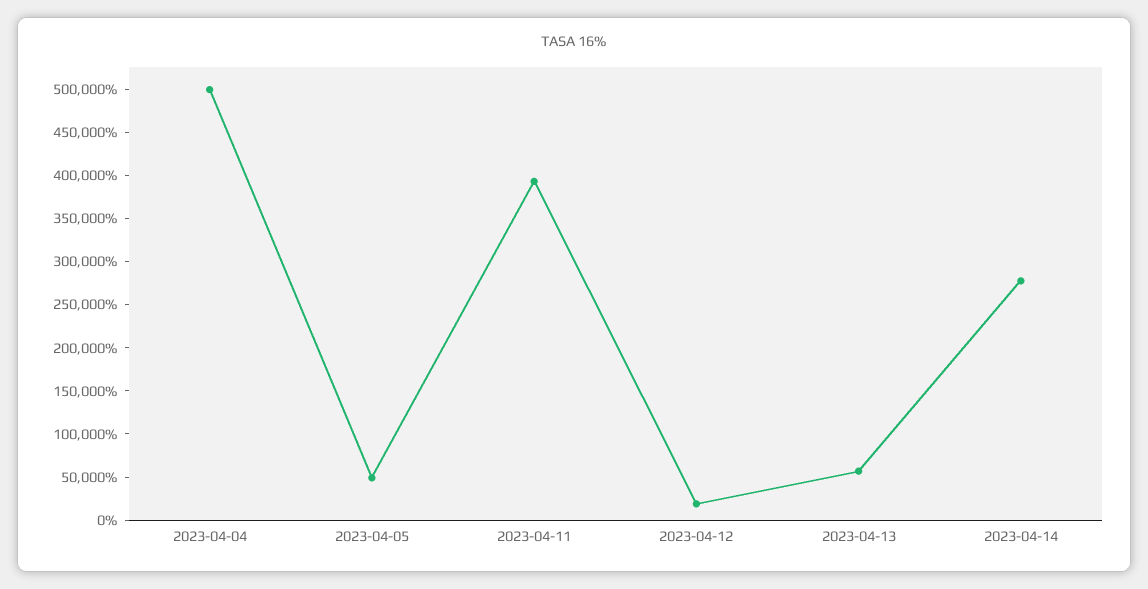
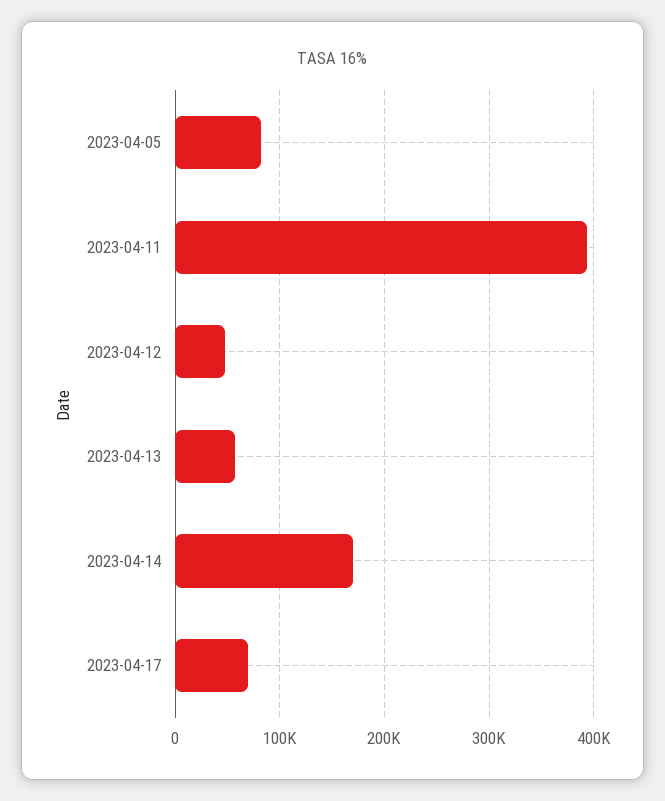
2023-04-04: 500000 -> none
2023-04-05: 50000 -> 80000
2023-04-12: 20000 -> 50000
2023-04-14: 280000 -> 170000
2023-04-17: none -> 70000

